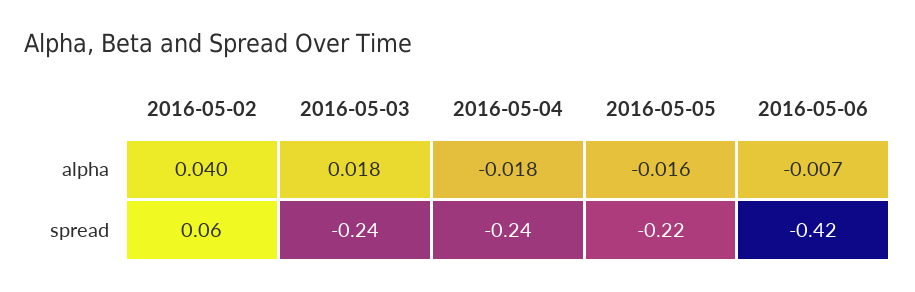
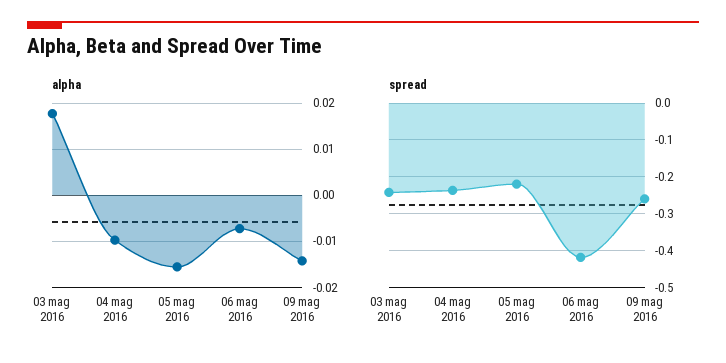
alpha, 2016-05-02: 0.04 -> none
alpha, 2016-05-04: -0.018 -> -0.01
spread, 2016-05-02: 0.06 -> none
alpha, 09 mag 2016: none -> -0.014
spread, 09 mag 2016: none -> -0.26

